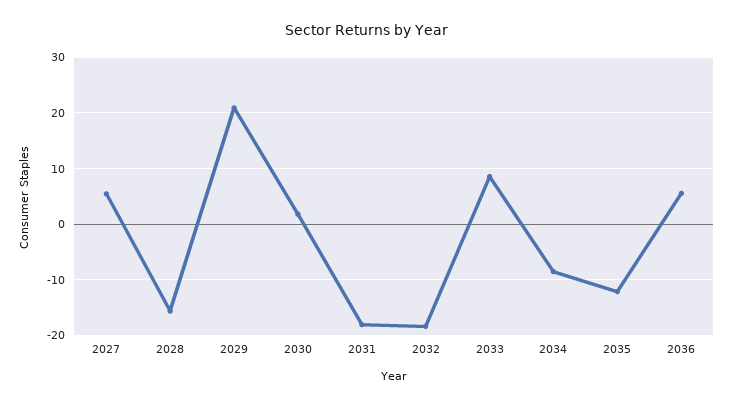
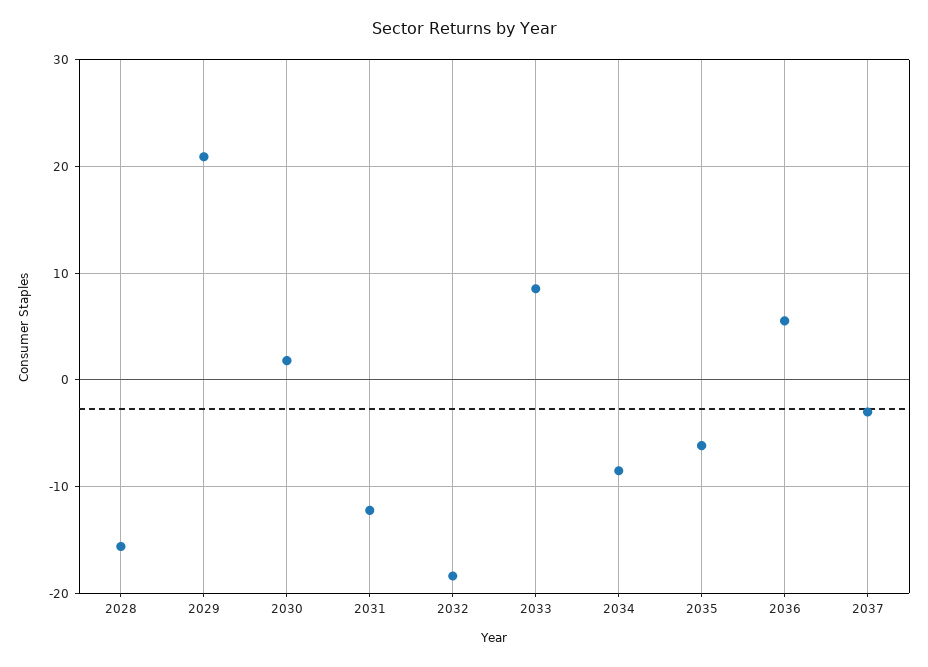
2027: 6 -> none
2031: -18 -> -12
2035: -12 -> -6
2037: none -> -3

